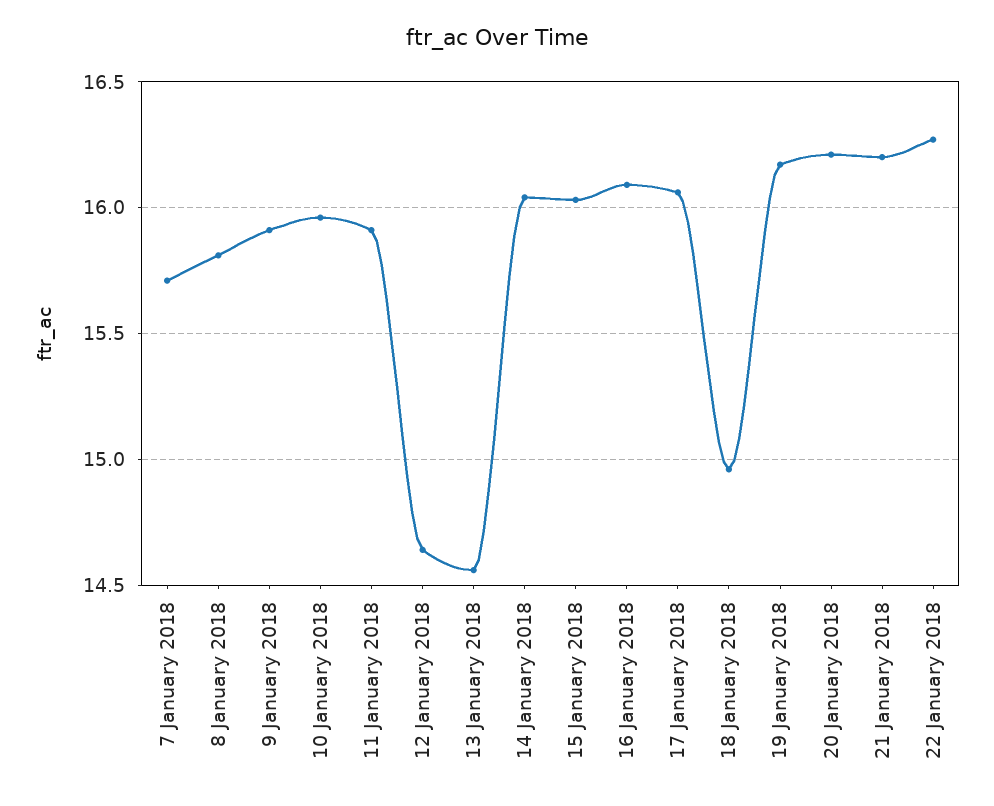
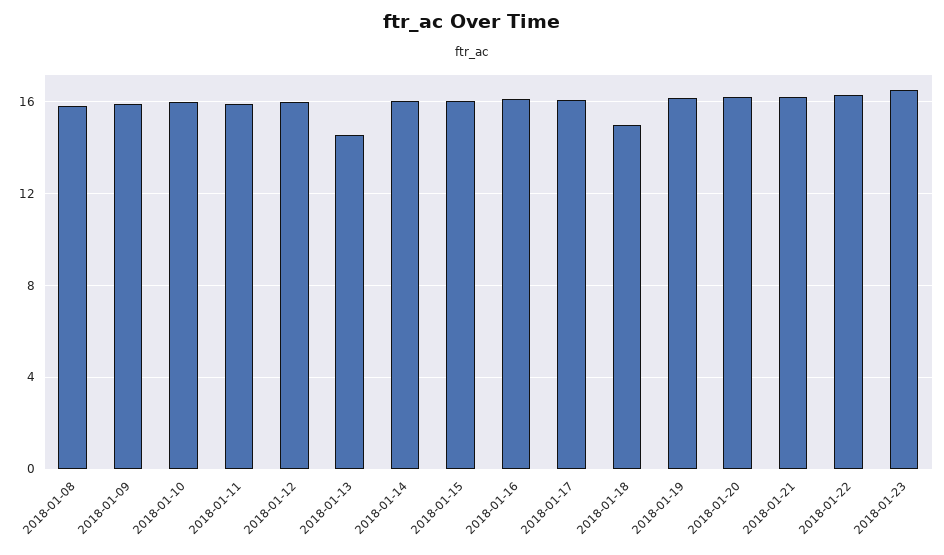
7 January 2018: 15.7 -> none
12 January 2018: 14.65 -> 16
2018-01-23: none -> 16.5

